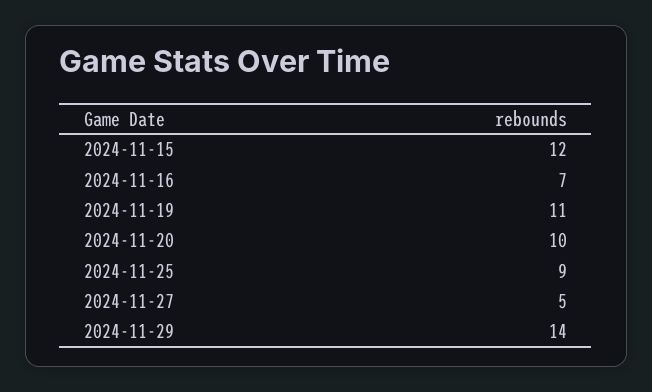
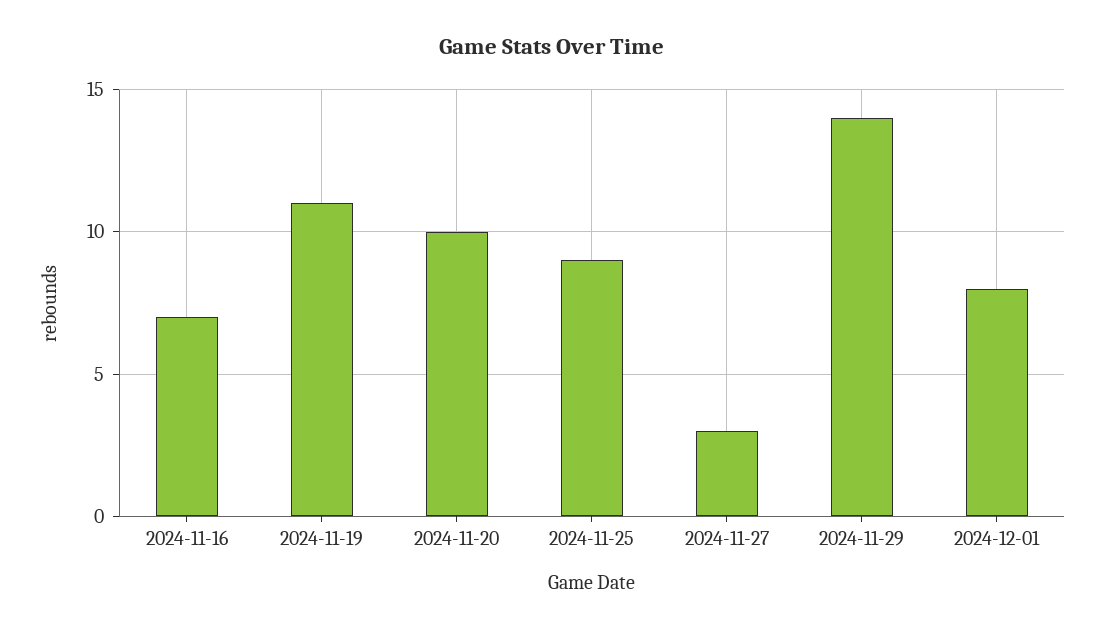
2024-11-15: 12 -> none
2024-11-27: 5 -> 3
2024-12-01: none -> 8

